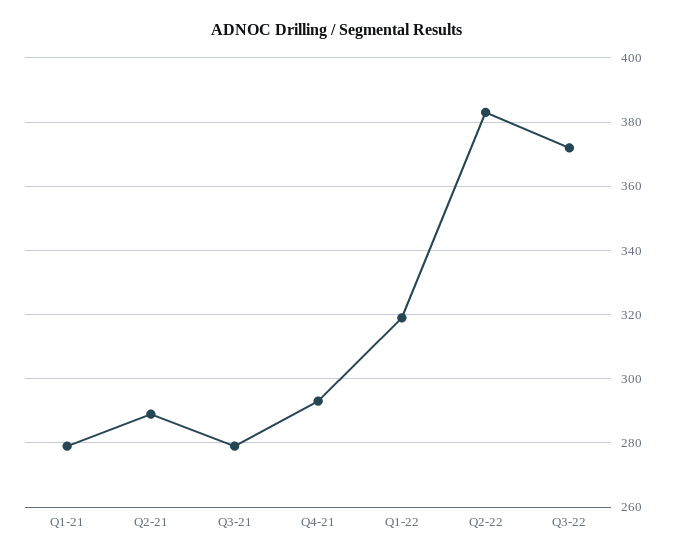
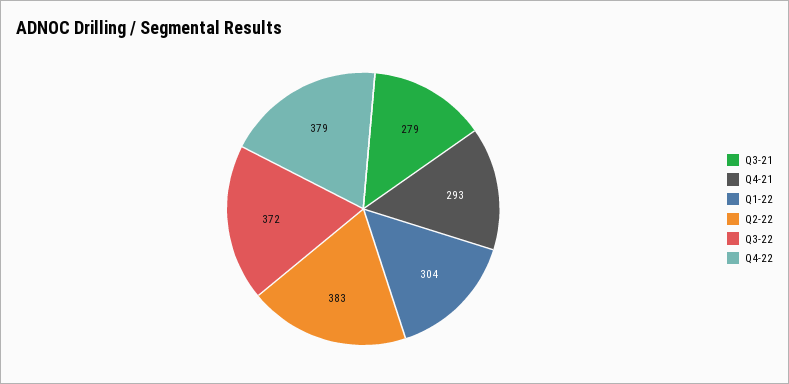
Q1-21: 280 -> none
Q2-21: 290 -> none
Q1-22: 320 -> 304
Q4-22: none -> 379

